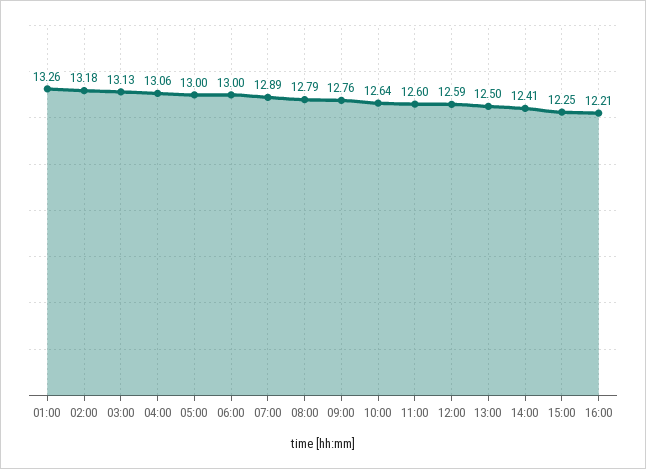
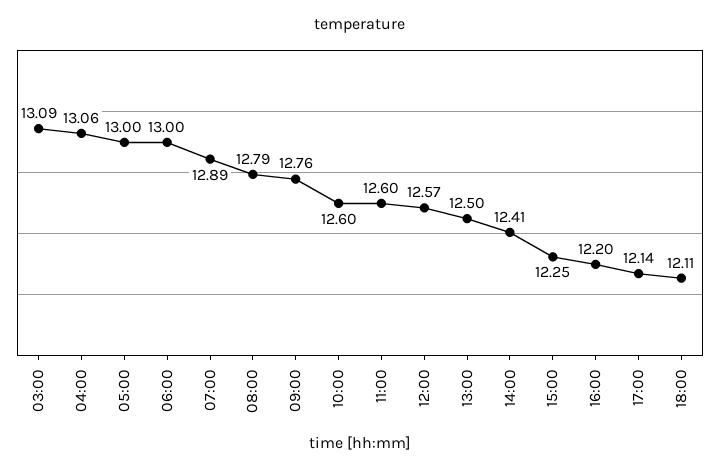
01:00: 13.26 -> none
02:00: 13.18 -> none
03:00: 13.13 -> 13.09
10:00: 12.64 -> 12.6
12:00: 12.59 -> 12.57
16:00: 12.21 -> 12.2
17:00: none -> 12.14
18:00: none -> 12.11

